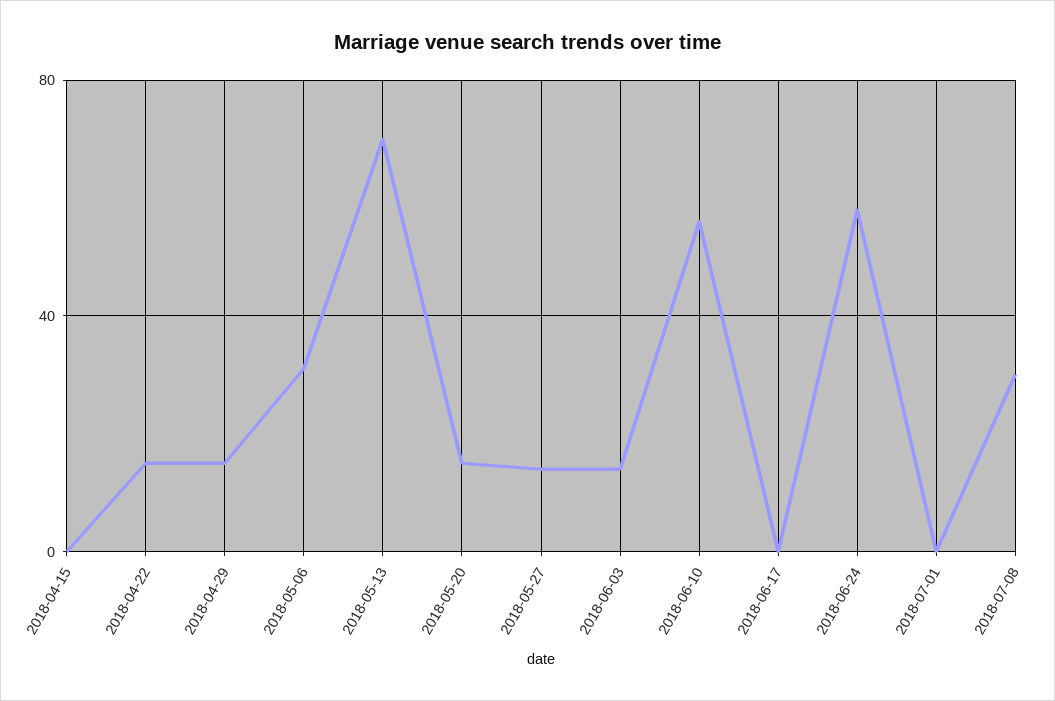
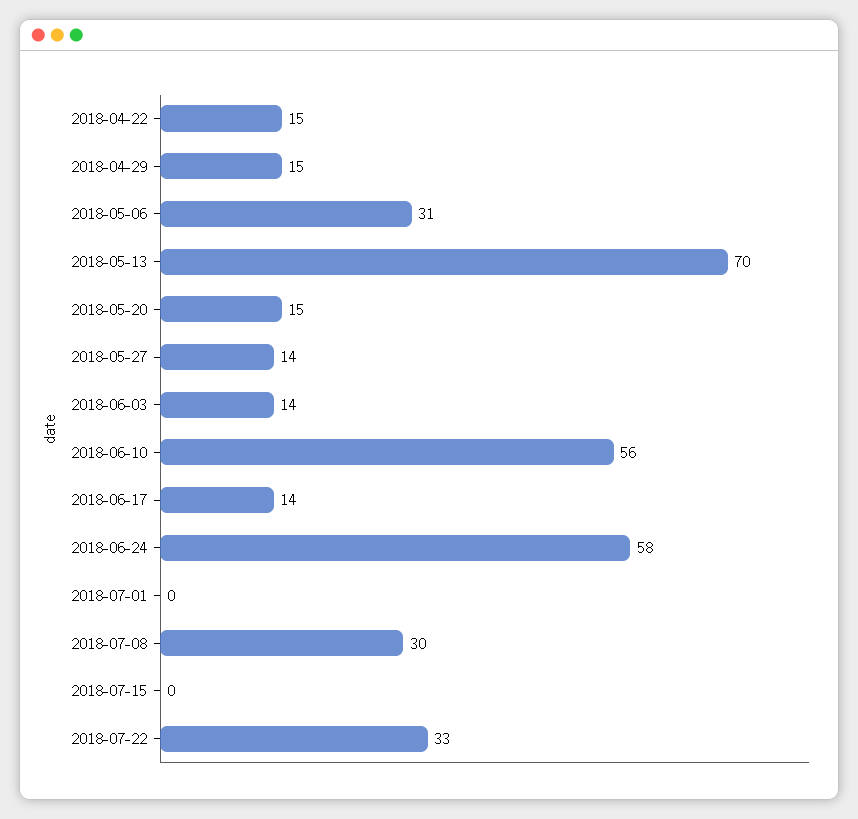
2018-04-15: 0 -> none
2018-06-17: 0 -> 14
2018-07-15: none -> 0
2018-07-22: none -> 33

